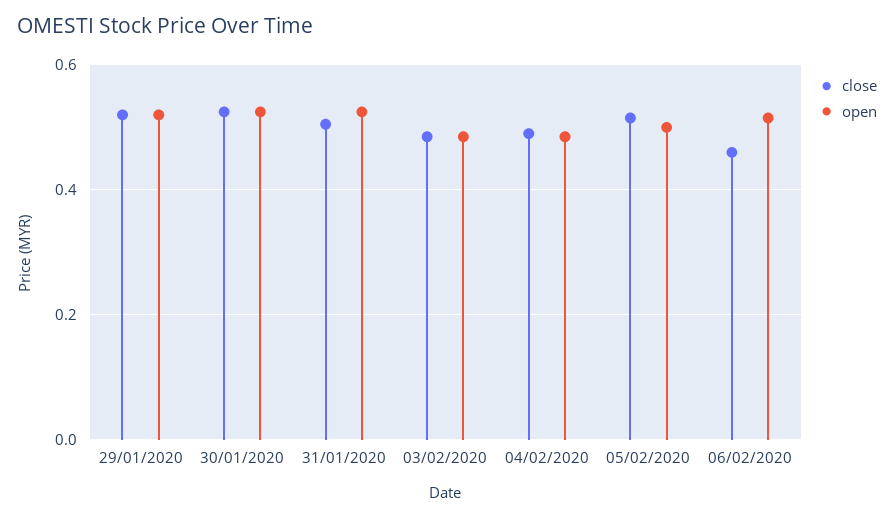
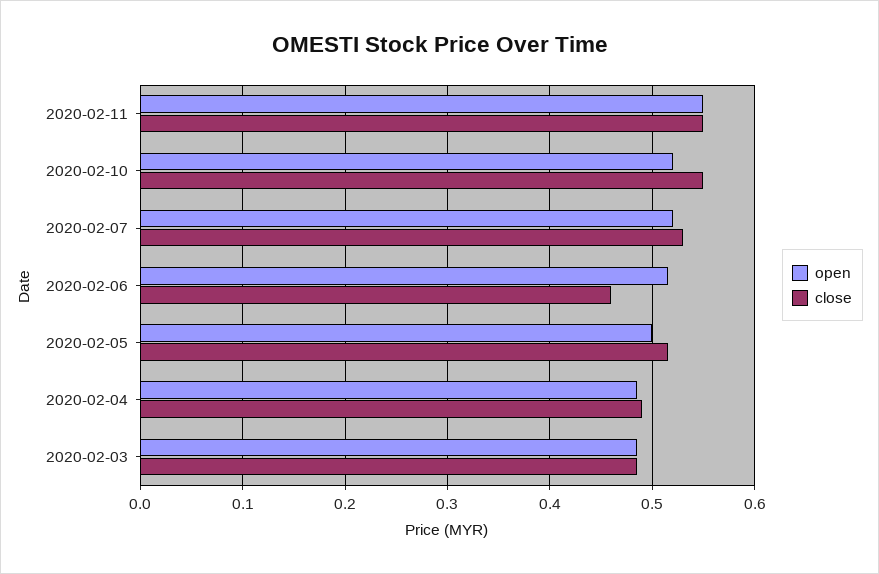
close, 29/01/2020: 0.52 -> none
open, 29/01/2020: 0.52 -> none
close, 30/01/2020: 0.52 -> none
open, 30/01/2020: 0.52 -> none
close, 31/01/2020: 0.5 -> none
open, 31/01/2020: 0.52 -> none
open, 2020-02-11: none -> 0.55
close, 2020-02-11: none -> 0.55
open, 2020-02-10: none -> 0.52
close, 2020-02-10: none -> 0.55
open, 2020-02-07: none -> 0.52
close, 2020-02-07: none -> 0.53

